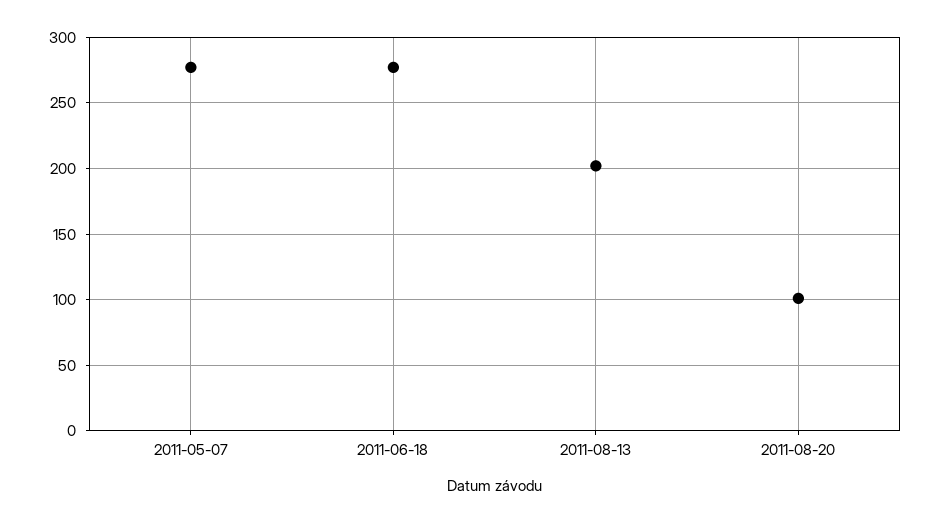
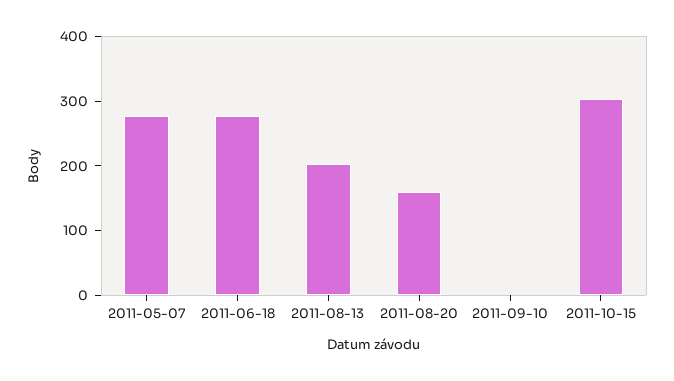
2011-08-20: 100 -> 160
2011-09-10: none -> 0
2011-10-15: none -> 300

